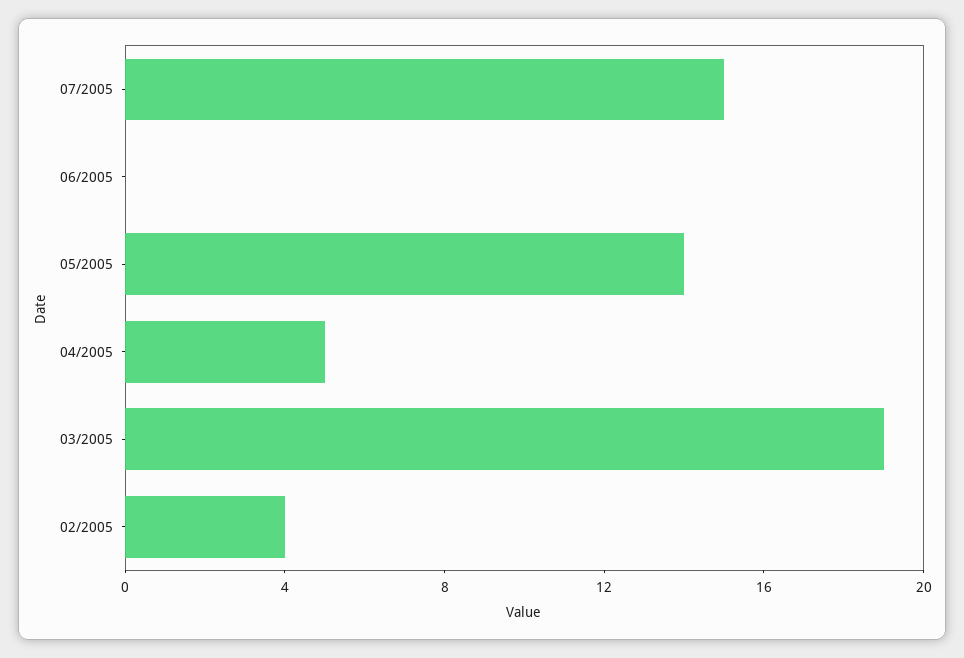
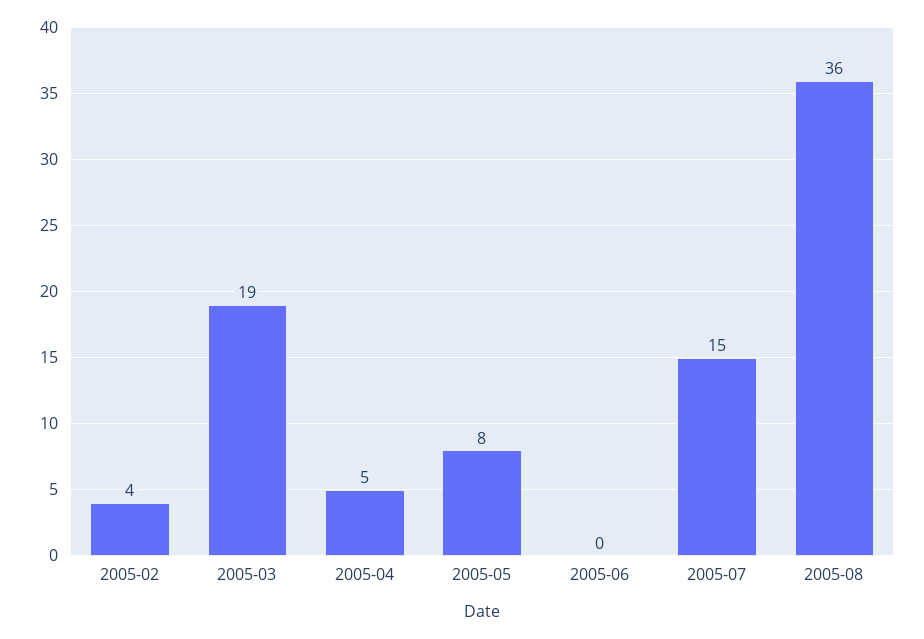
05/2005: 14 -> 8
2005-08: none -> 36

